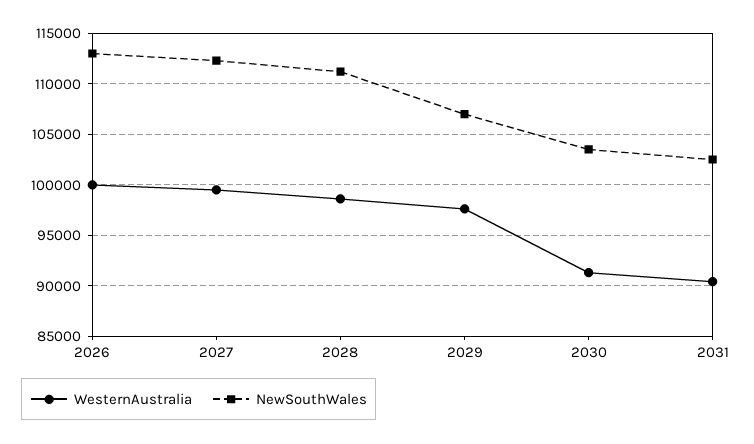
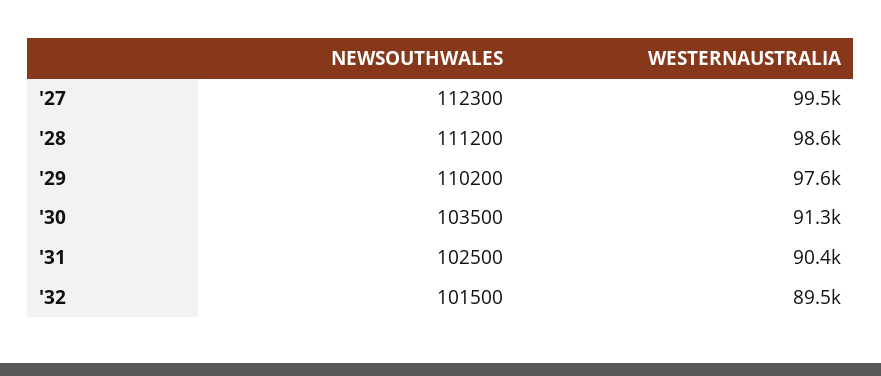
WesternAustralia, 2026: 100000 -> none
NewSouthWales, 2026: 113000 -> none
NewSouthWales, 2029: 107000 -> 110200
NewSouthWales, '32: none -> 101500
WesternAustralia, '32: none -> 89500

